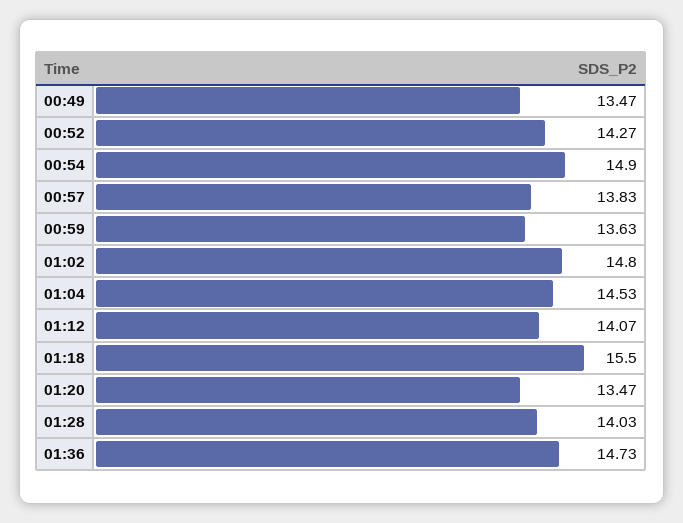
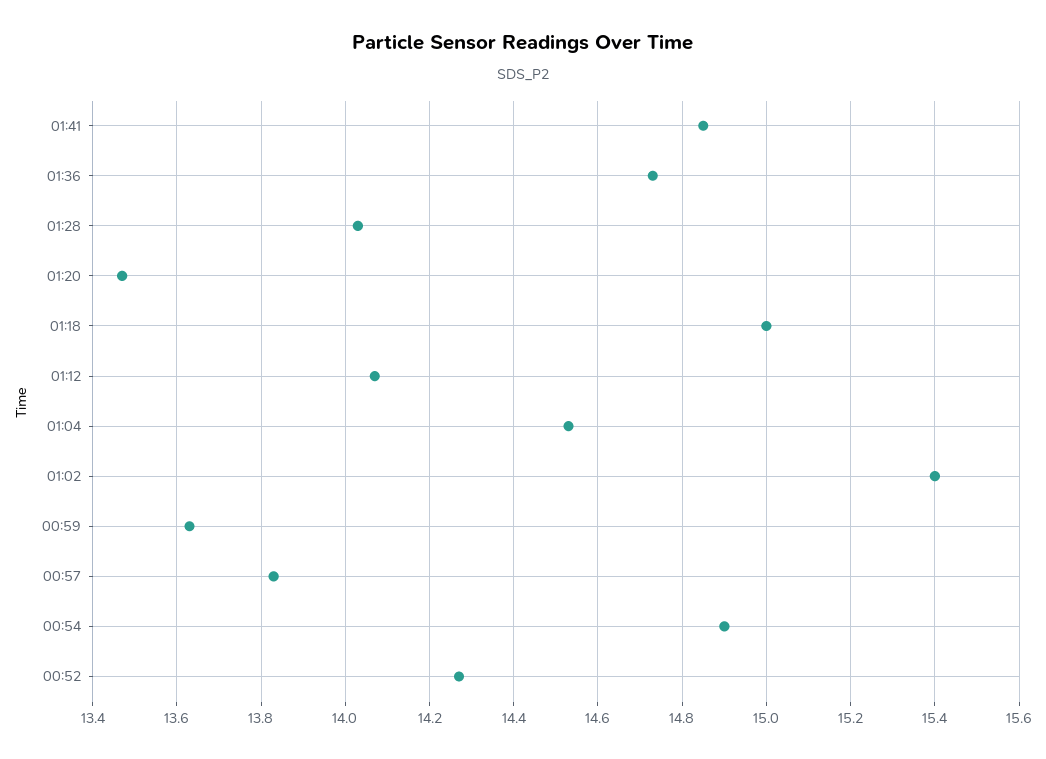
00:49: 13.47 -> none
01:02: 14.8 -> 15.4
01:18: 15.5 -> 15
01:41: none -> 14.85

